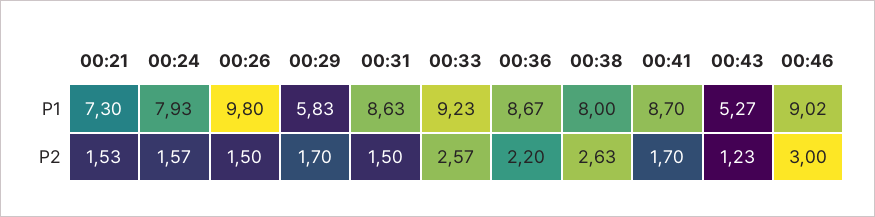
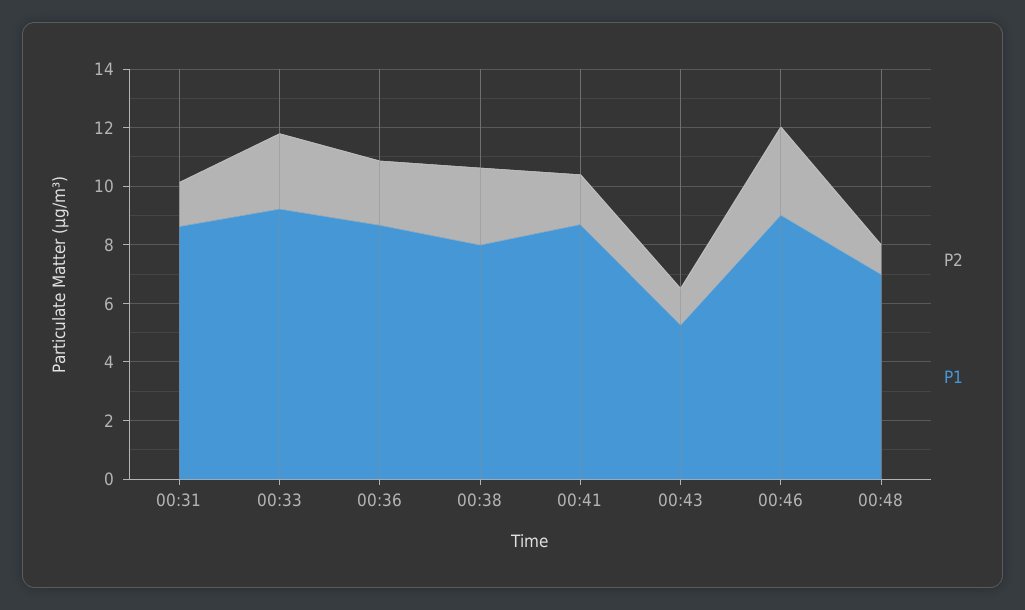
P1, 00:21: 7.3 -> none
P1, 00:24: 7.93 -> none
P1, 00:26: 9.8 -> none
P1, 00:29: 5.83 -> none
P2, 00:21: 1.53 -> none
P2, 00:24: 1.57 -> none
P2, 00:26: 1.5 -> none
P2, 00:29: 1.7 -> none
P2, 00:48: none -> 1
P1, 00:48: none -> 7

